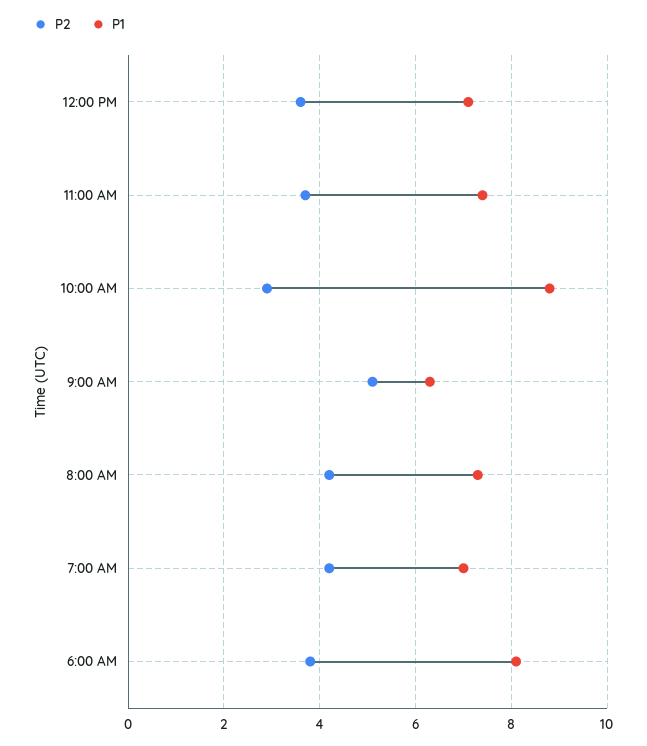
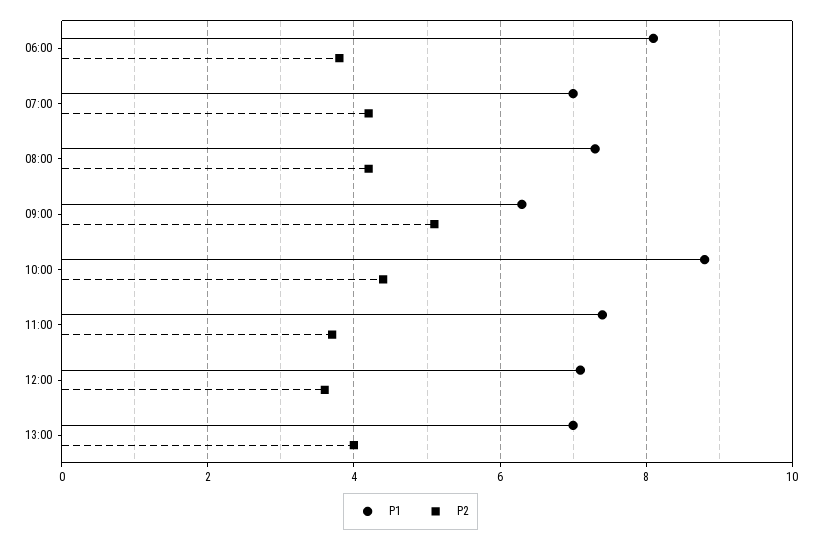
P2, 10:00 AM: 3 -> 4.5
P1, 13:00: none -> 7
P2, 13:00: none -> 4

